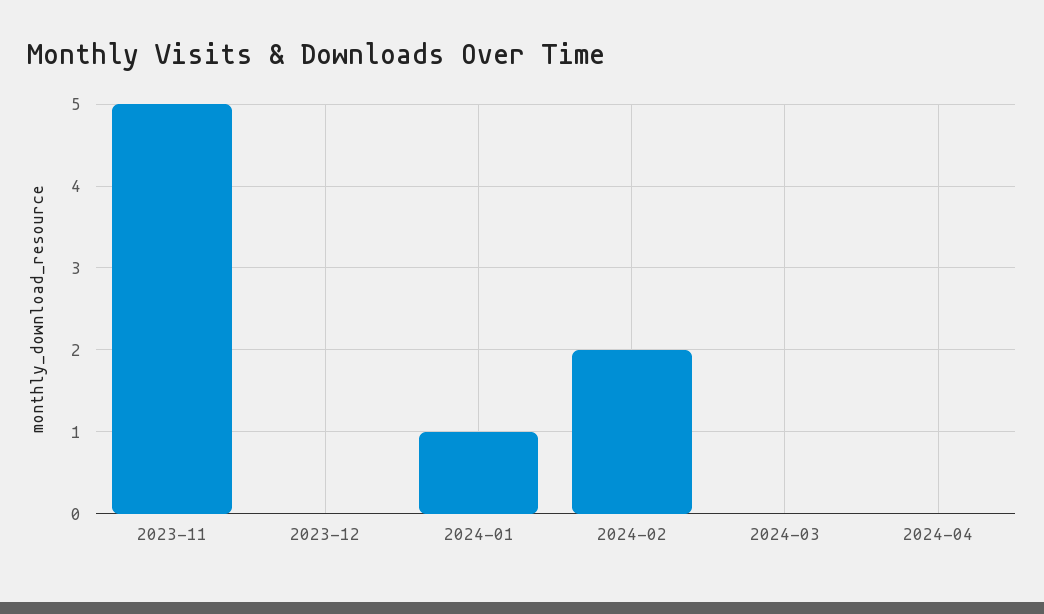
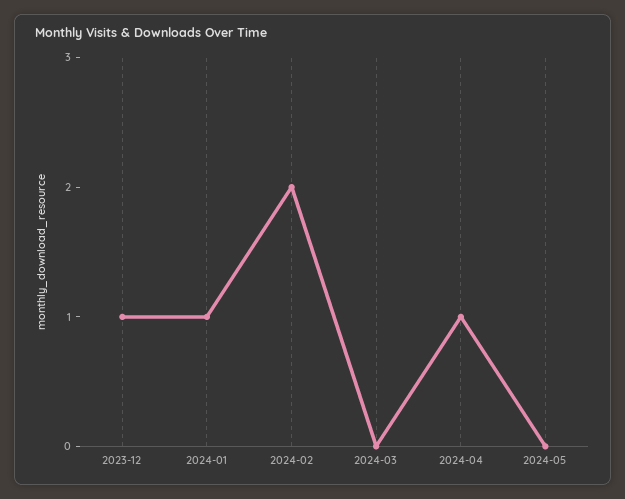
2023-11: 5 -> none
2023-12: 0 -> 1
2024-04: 0 -> 1
2024-05: none -> 0

